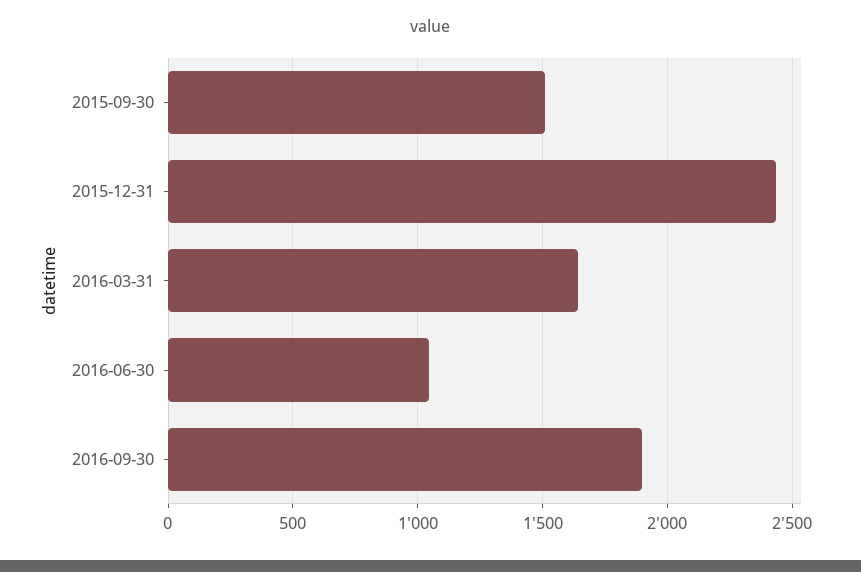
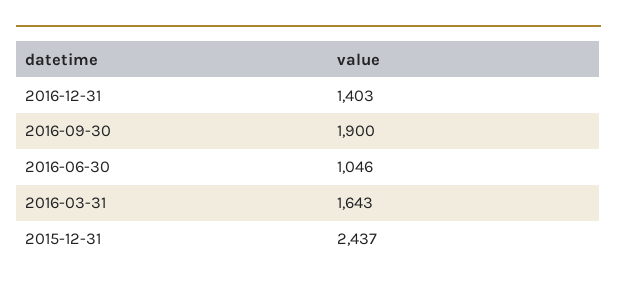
2015-09-30: 1500 -> none
2016-12-31: none -> 1403

